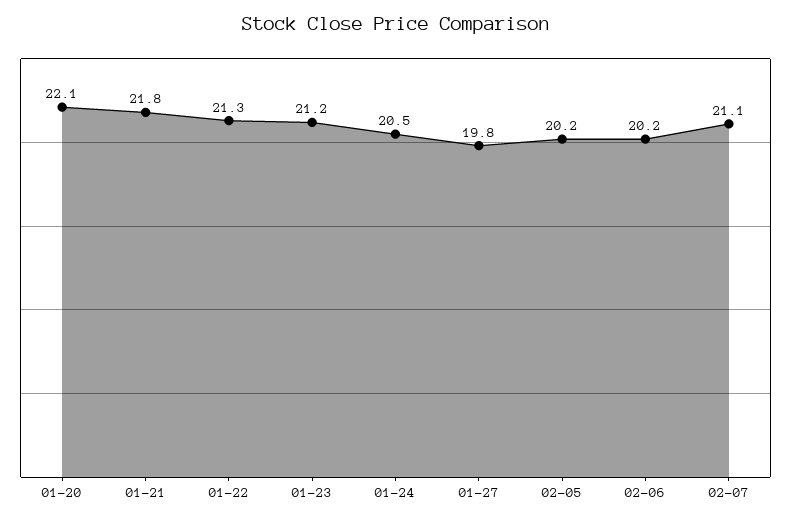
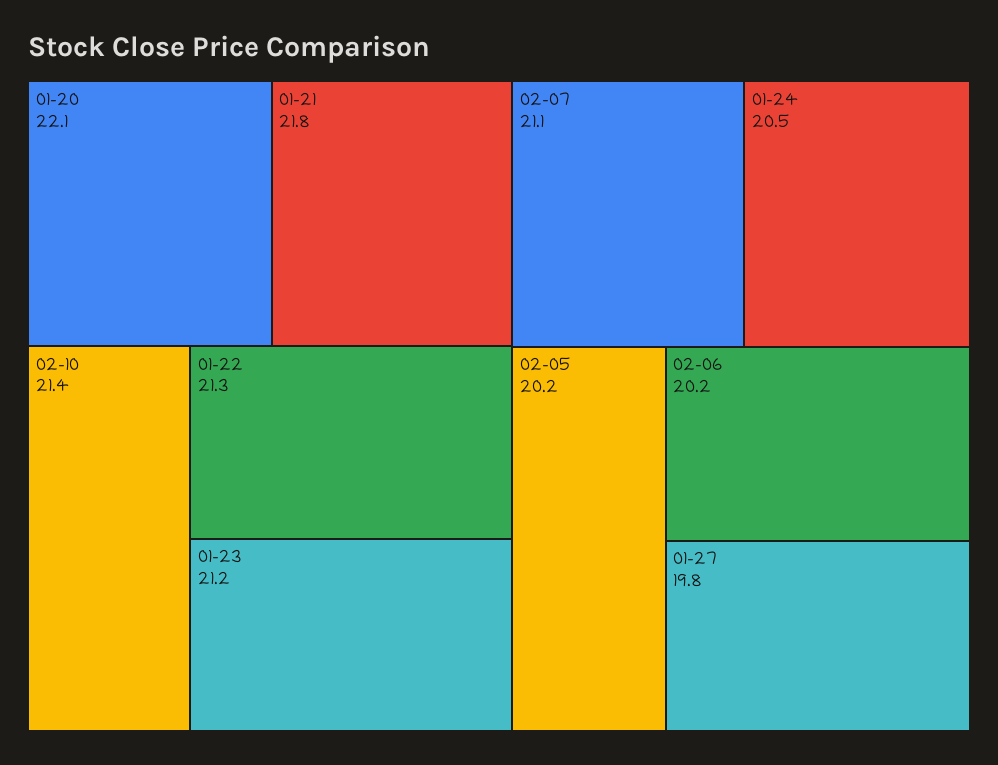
02-10: none -> 21.4

